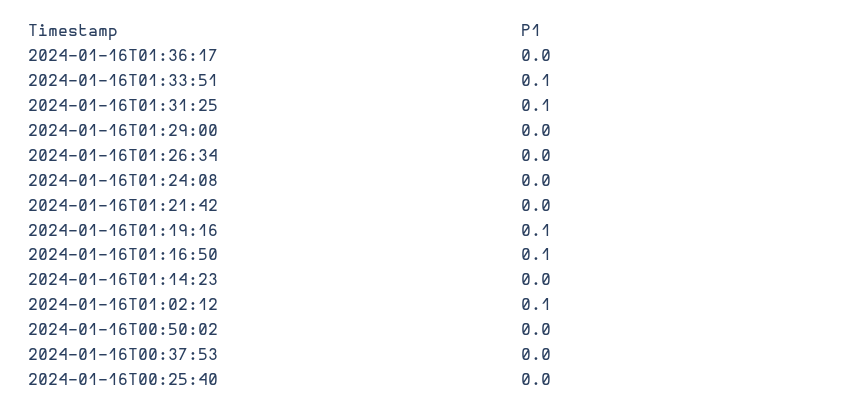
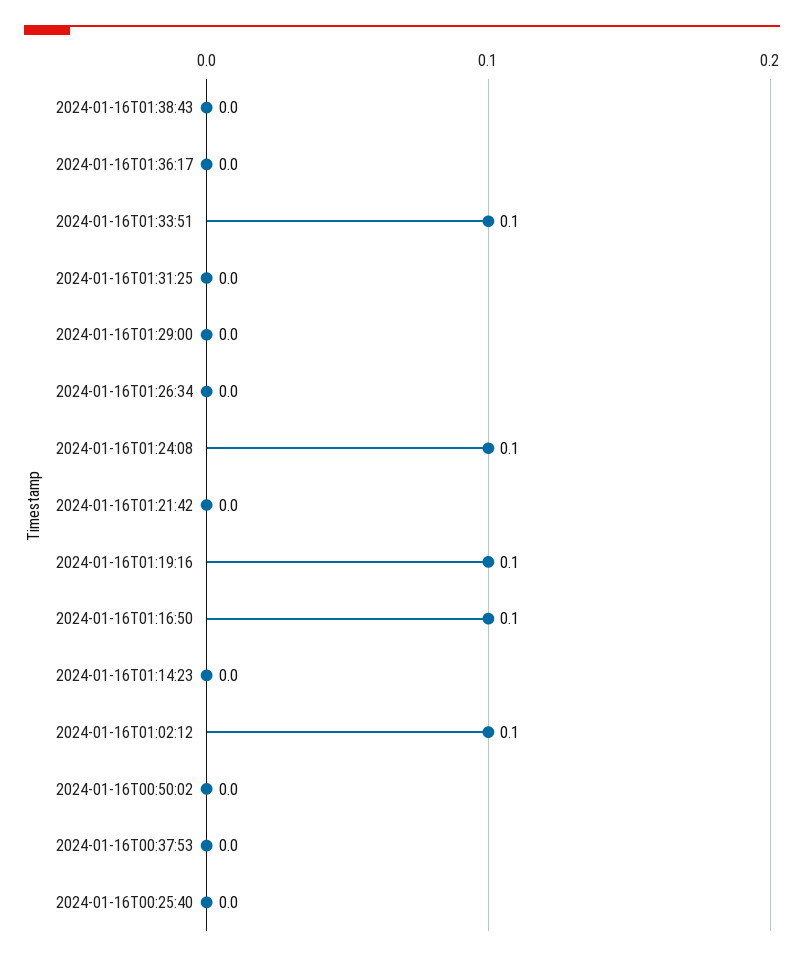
2024-01-16T01:31:25: 0.1 -> 0
2024-01-16T01:24:08: 0 -> 0.1
2024-01-16T01:38:43: none -> 0

